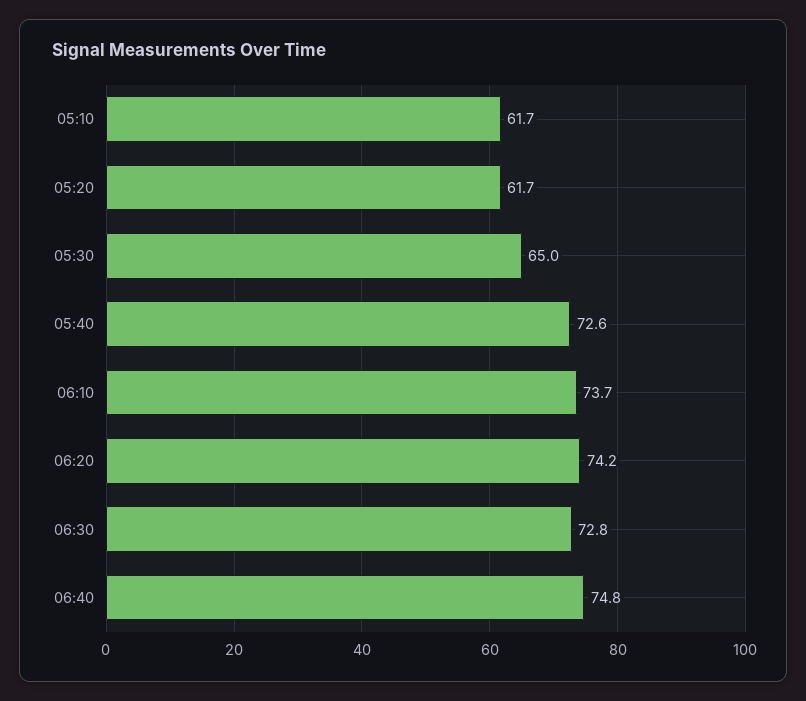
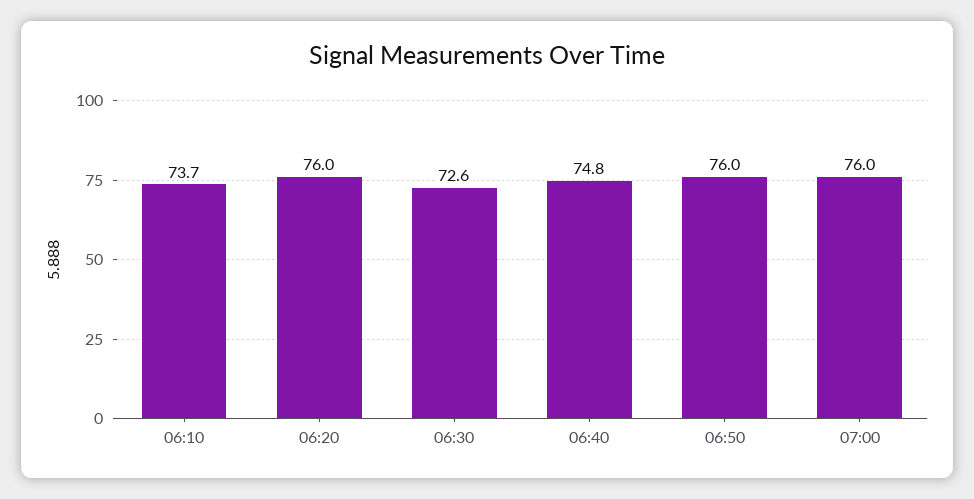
05:10: 61.7 -> none
05:20: 61.7 -> none
05:30: 65 -> none
05:40: 72.6 -> none
06:20: 74.2 -> 76
06:30: 72.8 -> 72.6
06:50: none -> 76
07:00: none -> 76

